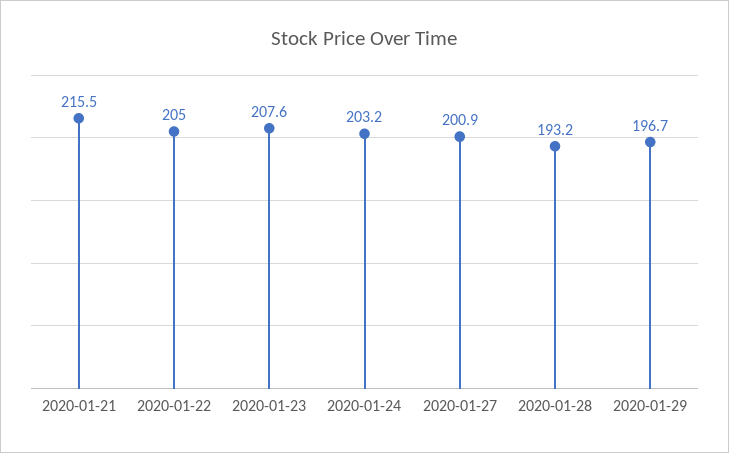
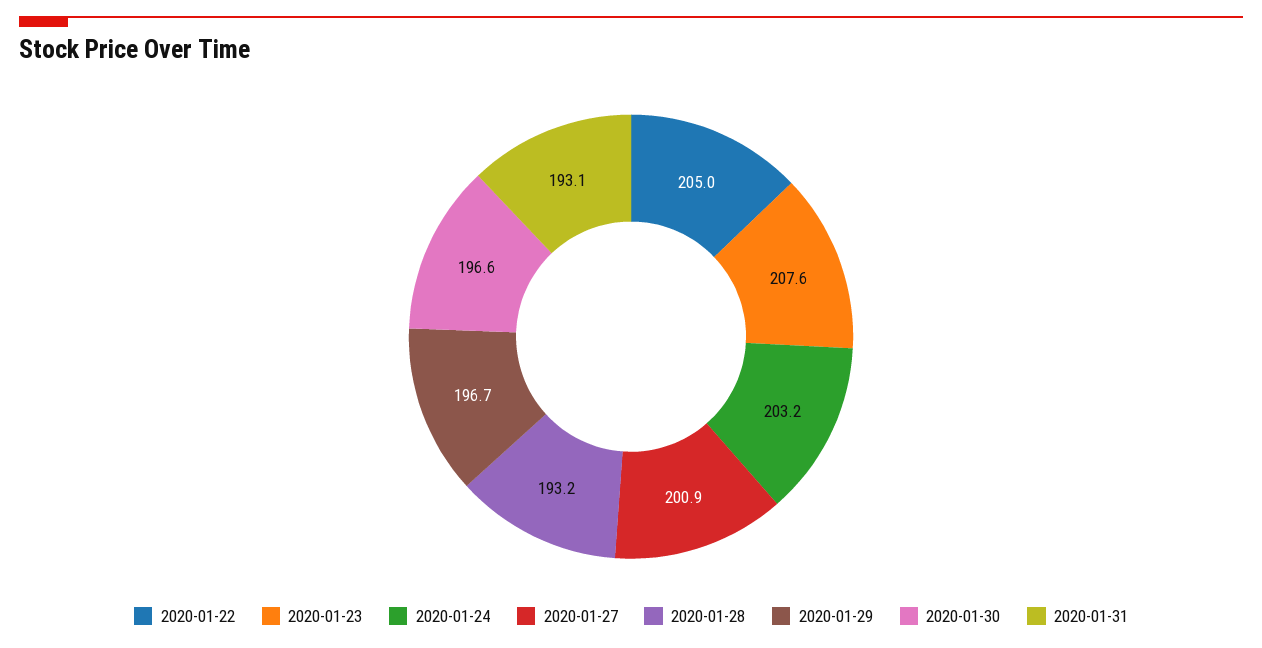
2020-01-21: 215.5 -> none
2020-01-30: none -> 196.6
2020-01-31: none -> 193.1

